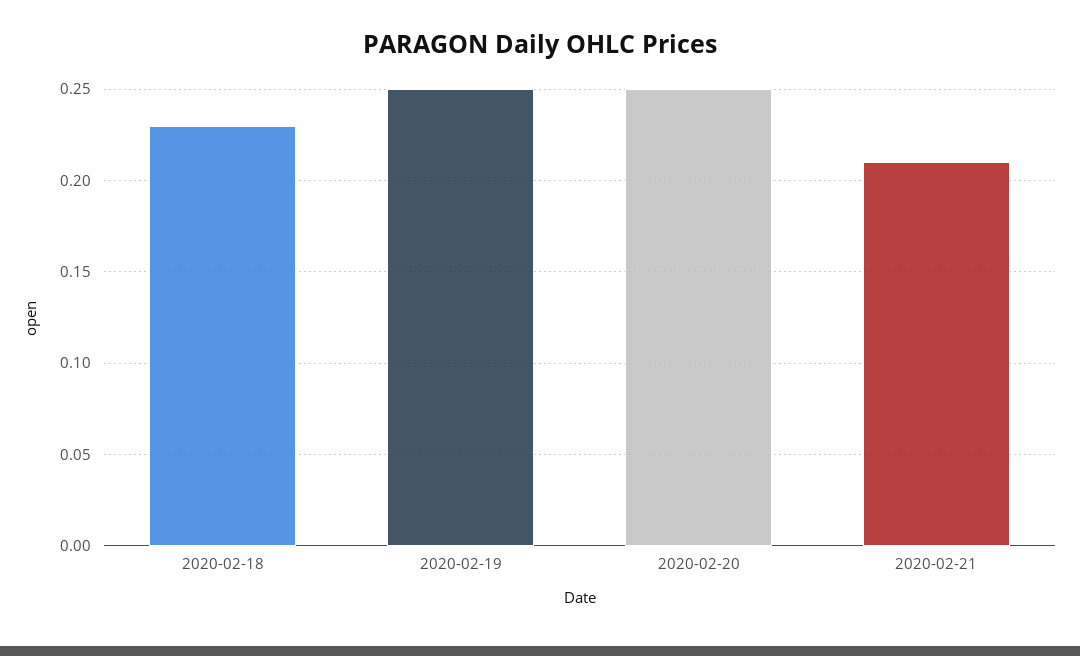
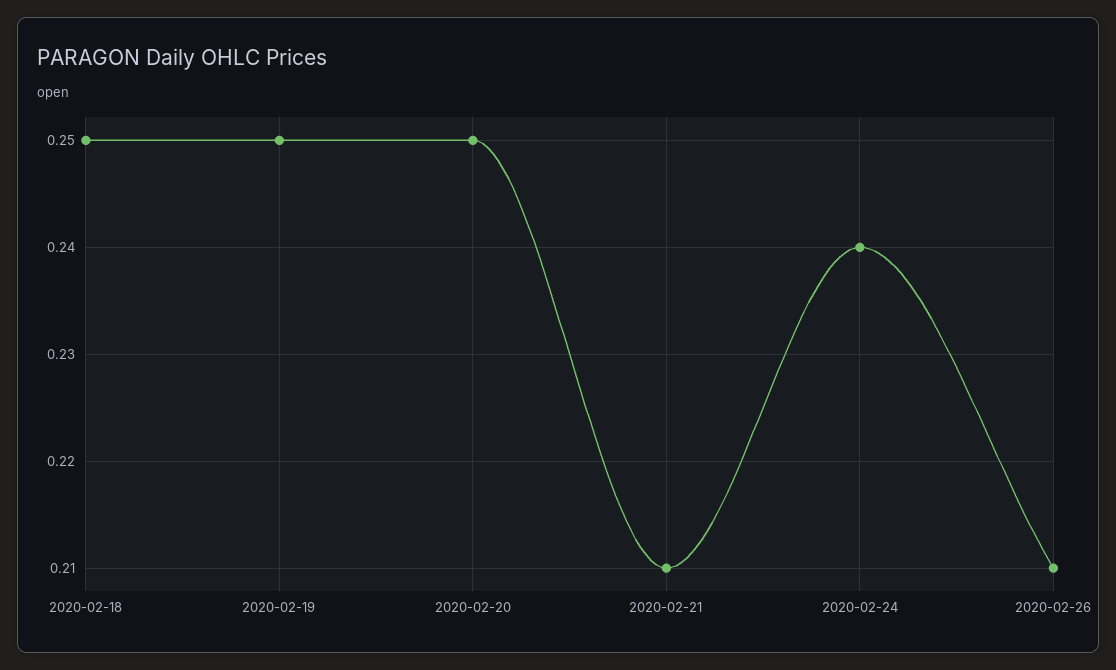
2020-02-18: 0.23 -> 0.25
2020-02-24: none -> 0.24
2020-02-26: none -> 0.21

